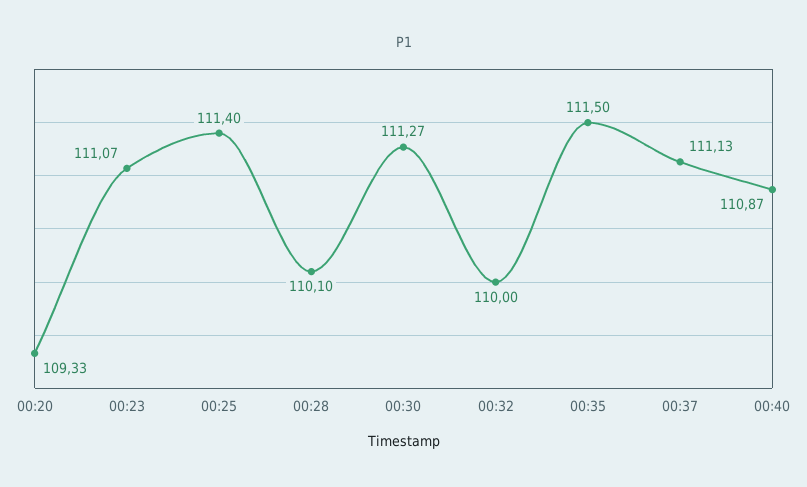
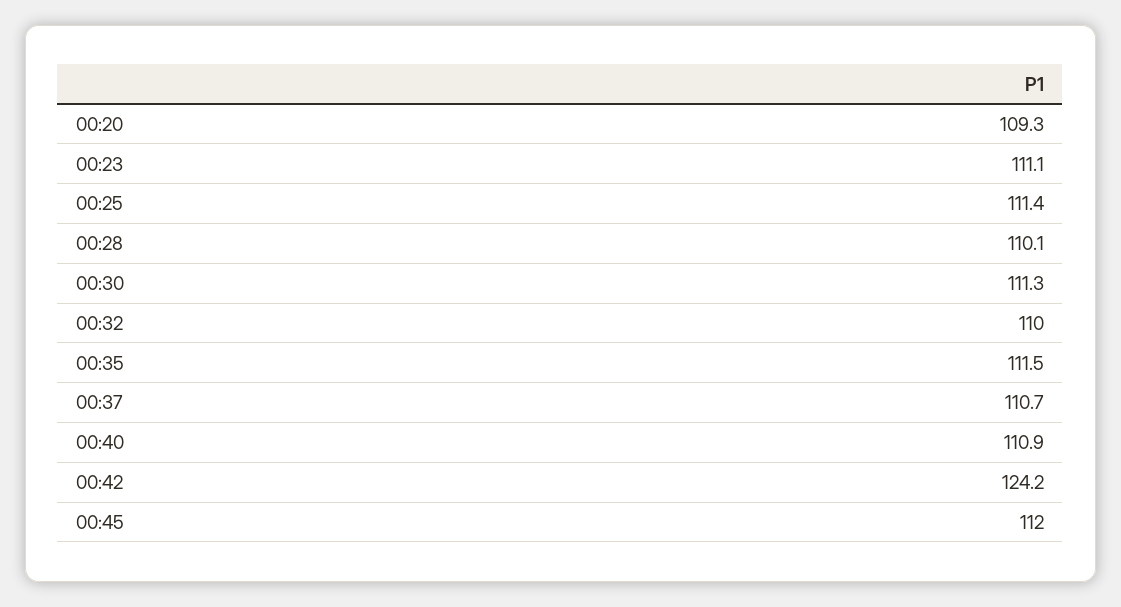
00:37: 111.13 -> 110.7
00:42: none -> 124.2
00:45: none -> 112

